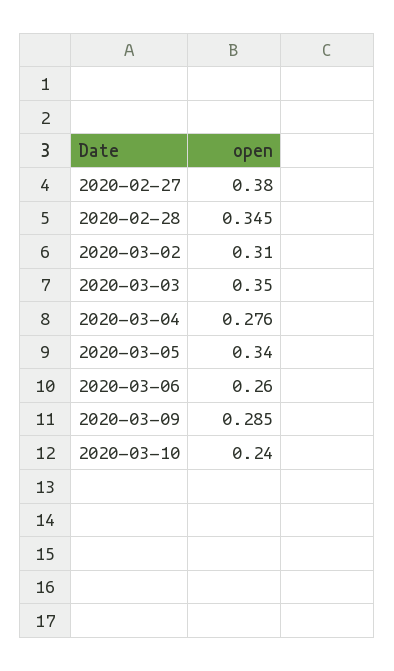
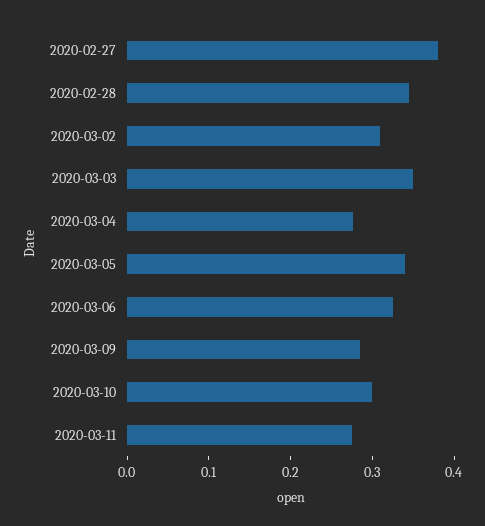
2020-03-06: 0.26 -> 0.32
2020-03-10: 0.24 -> 0.3
2020-03-11: none -> 0.28

